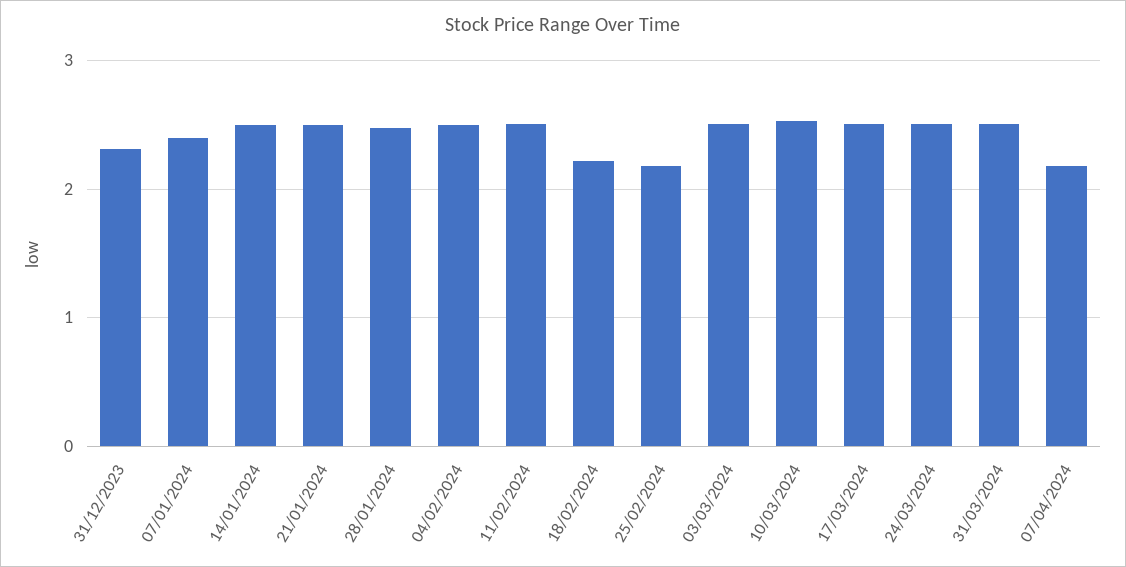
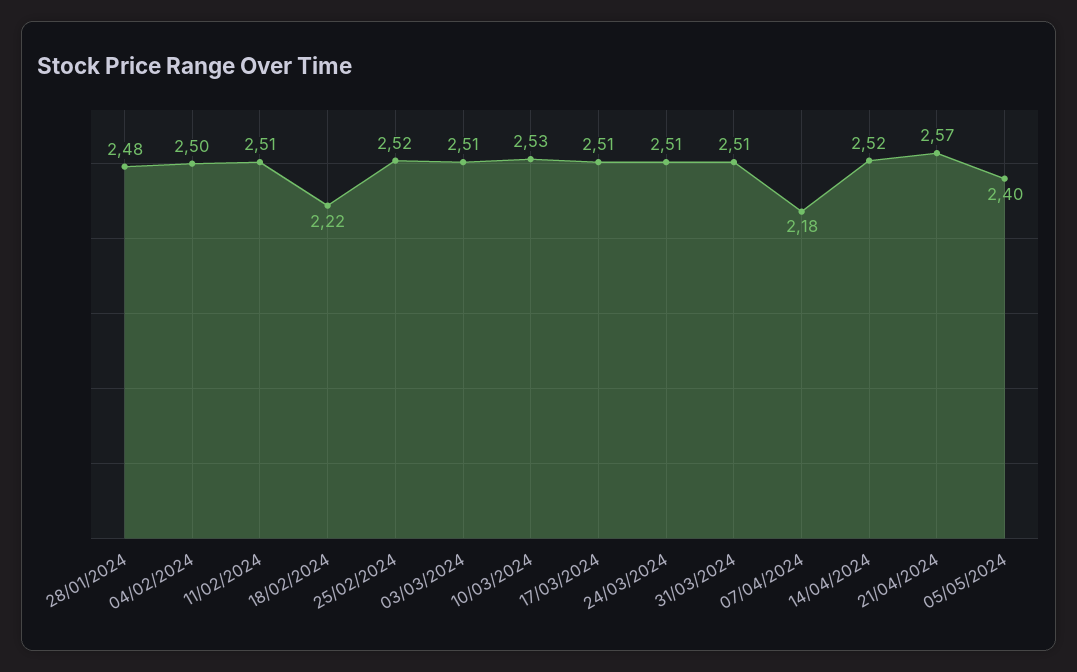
31/12/2023: 2.3 -> none
07/01/2024: 2.4 -> none
14/01/2024: 2.5 -> none
21/01/2024: 2.5 -> none
25/02/2024: 2.2 -> 2.52
14/04/2024: none -> 2.52
21/04/2024: none -> 2.57
05/05/2024: none -> 2.4

